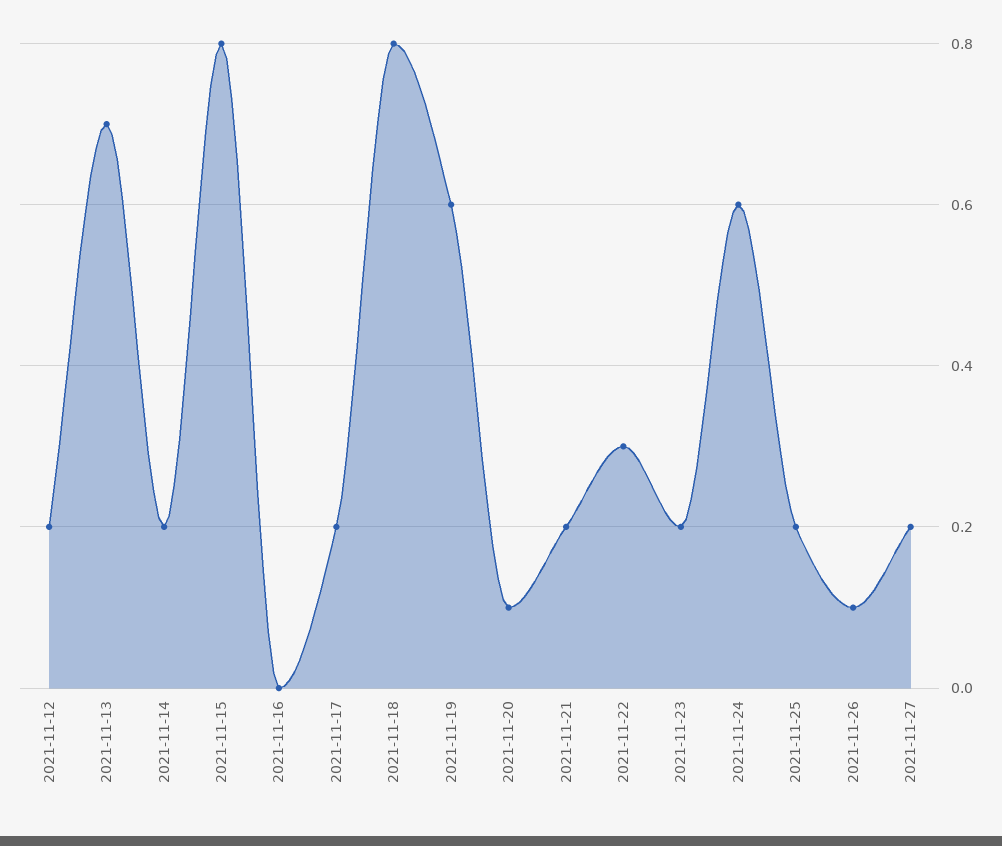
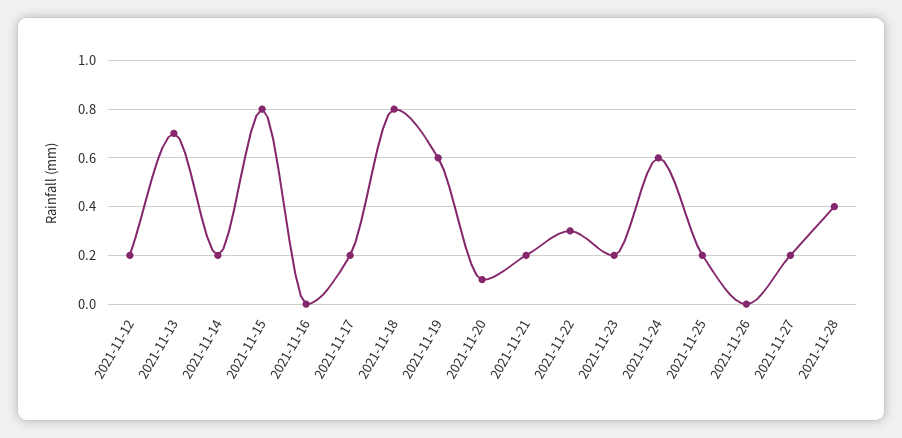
2021-11-26: 0.1 -> 0
2021-11-28: none -> 0.4

